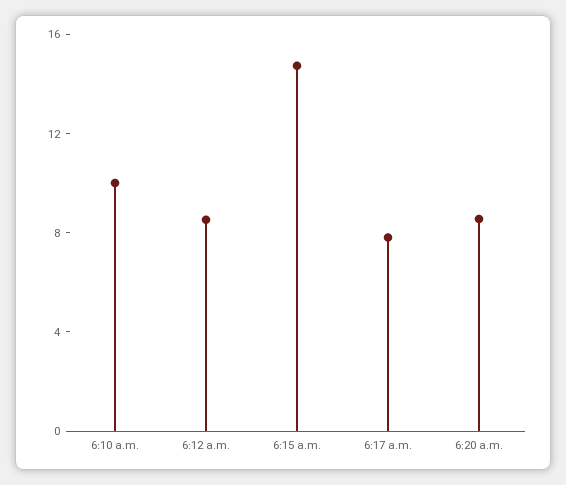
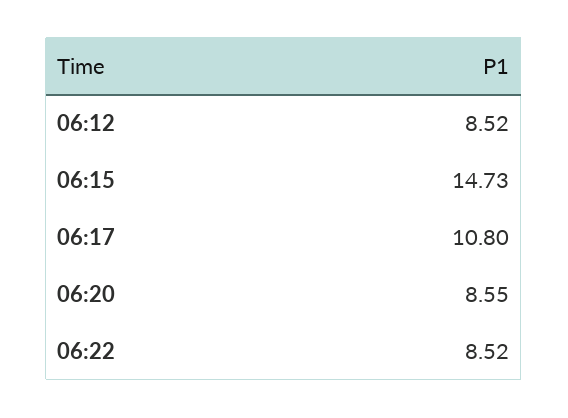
6:10 a.m.: 10 -> none
6:17 a.m.: 8 -> 10.8
06:22: none -> 8.52

